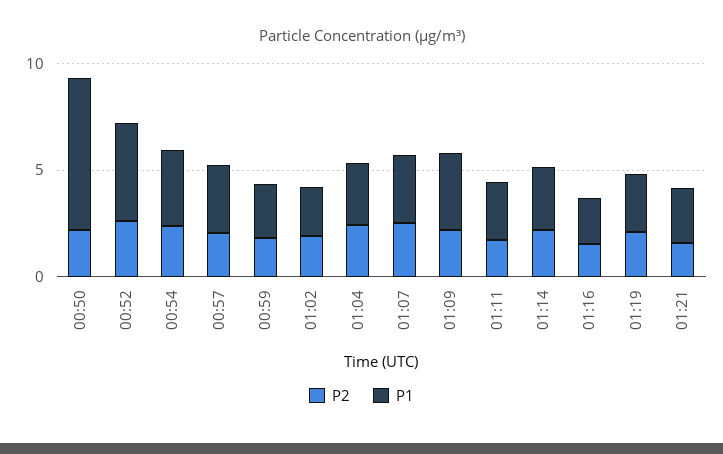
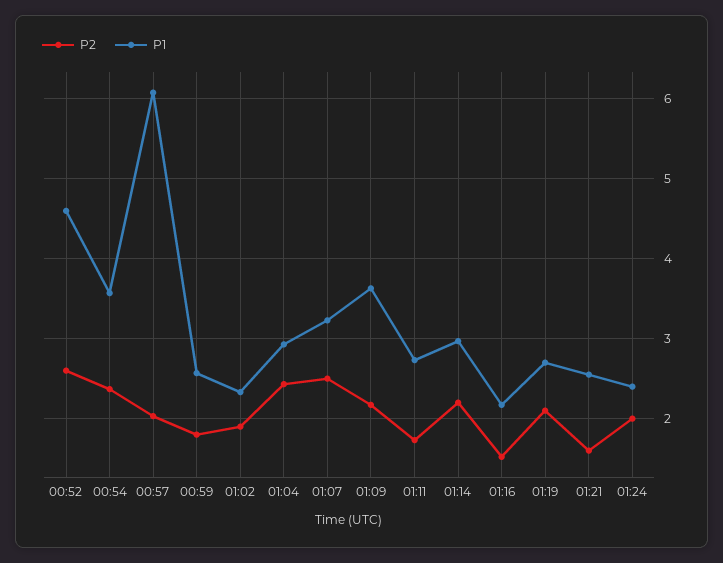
P2, 00:50: 2 -> none
P1, 00:50: 7 -> none
P1, 00:57: 3 -> 6.1
P2, 01:24: none -> 2
P1, 01:24: none -> 2.4

